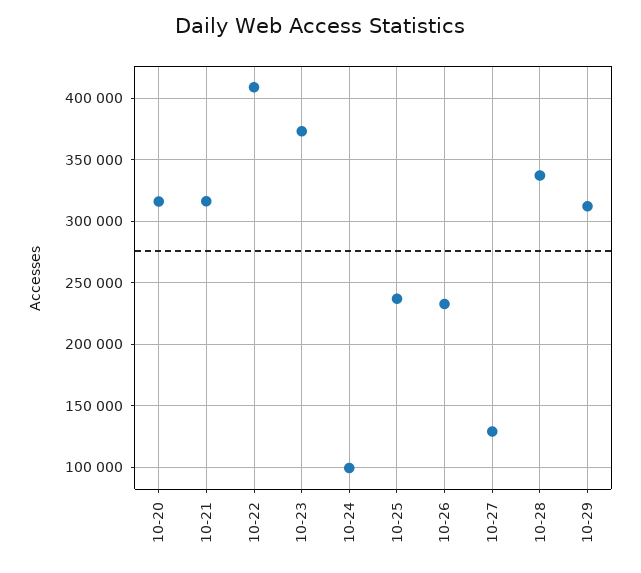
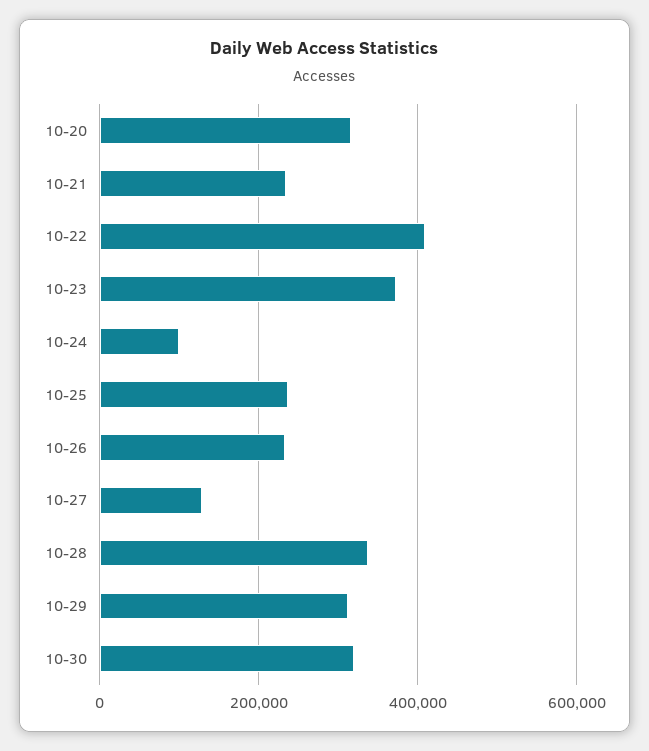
10-21: 315000 -> 240000
10-30: none -> 320000

